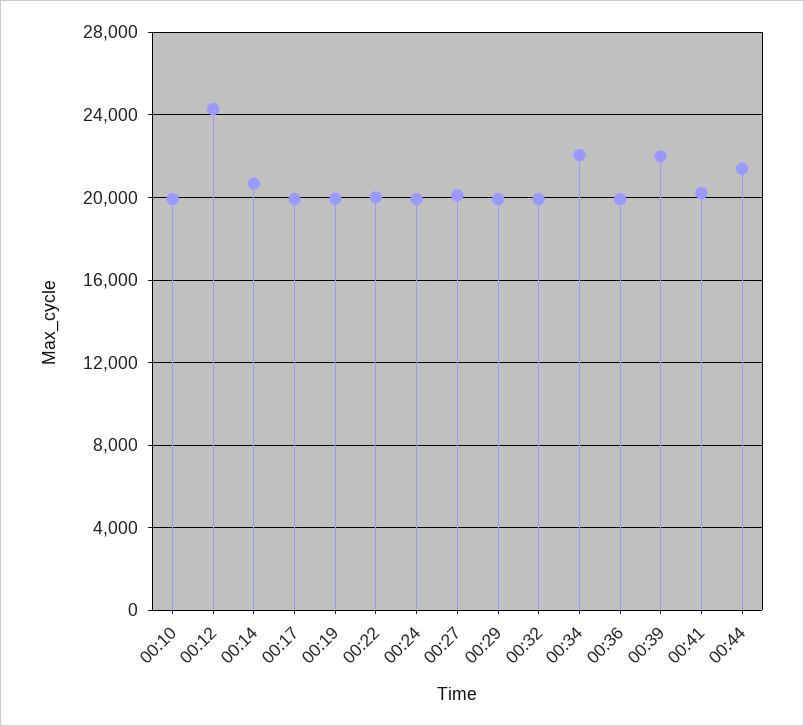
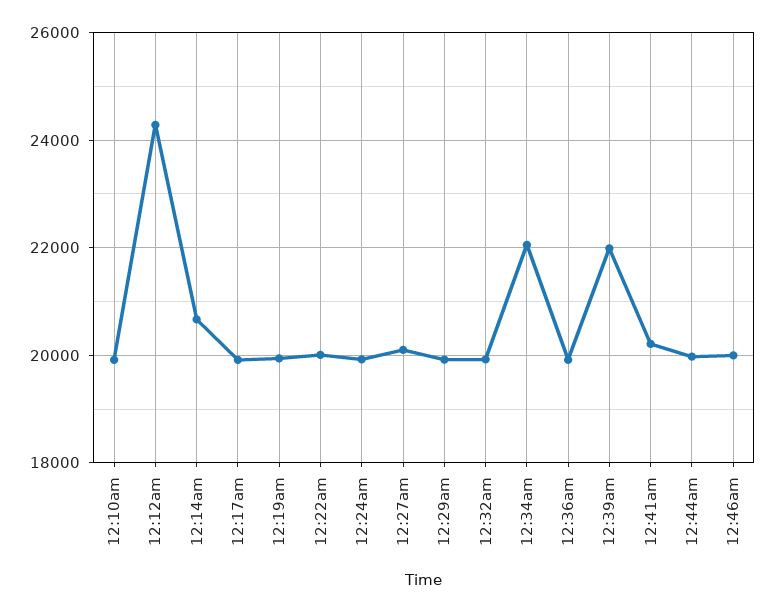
00:44: 21500 -> 20000
12:46am: none -> 20000

